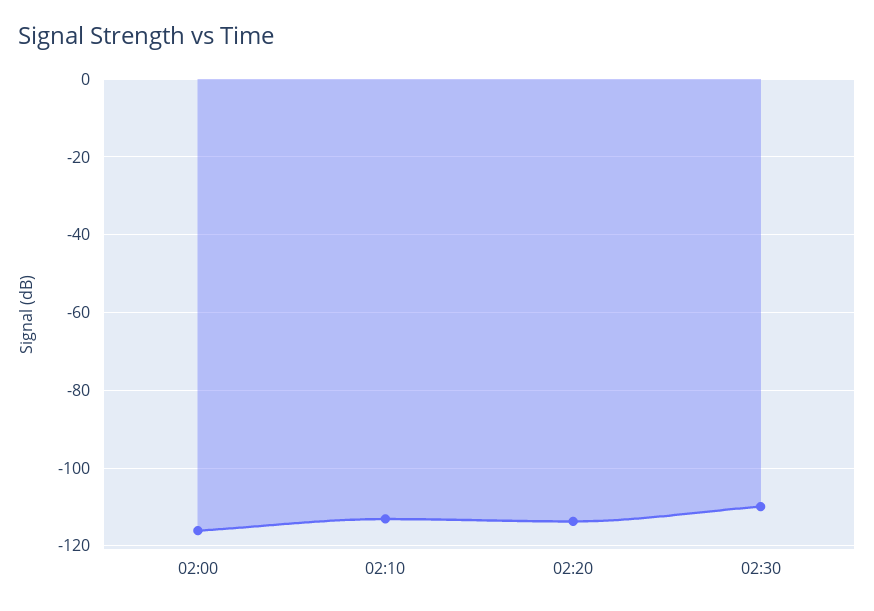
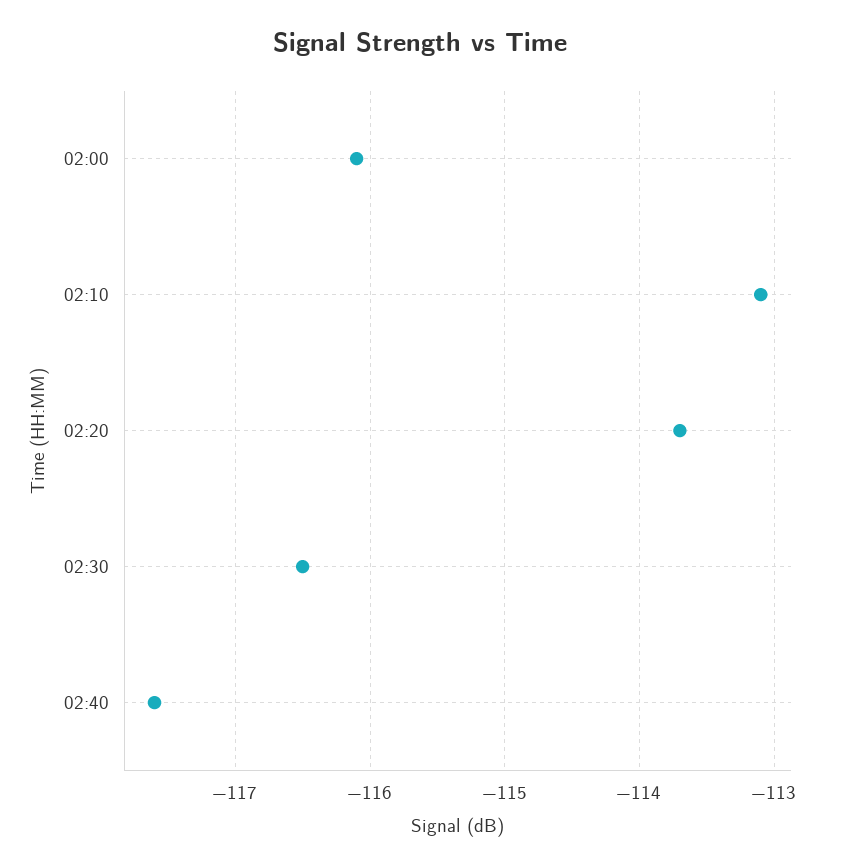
02:30: -110 -> -116.5
02:40: none -> -117.6

